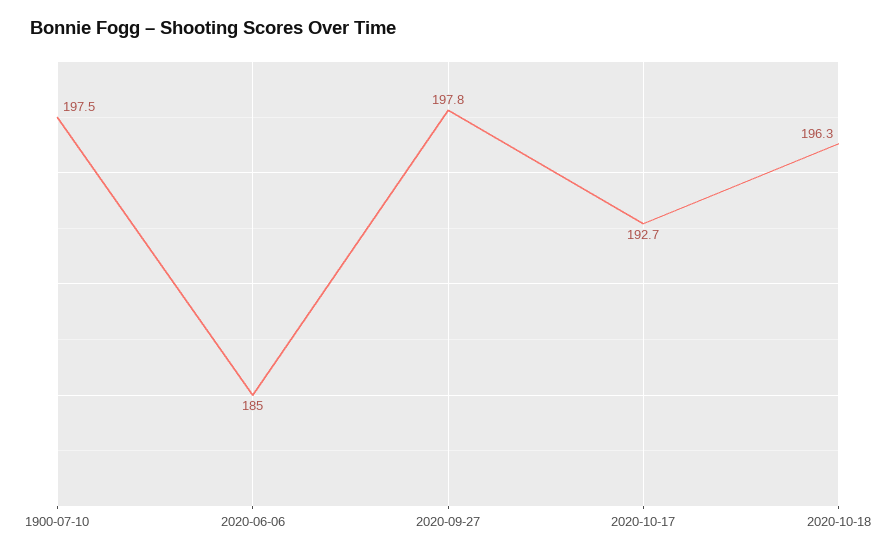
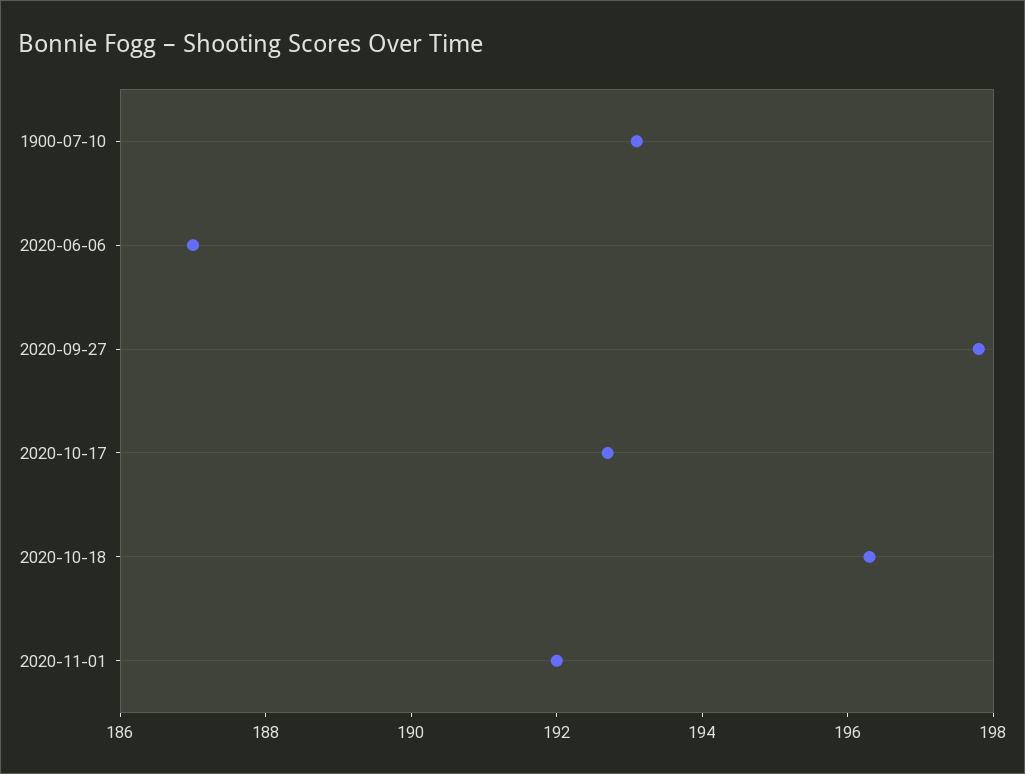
1900-07-10: 197.5 -> 193
2020-06-06: 185 -> 187
2020-11-01: none -> 192

